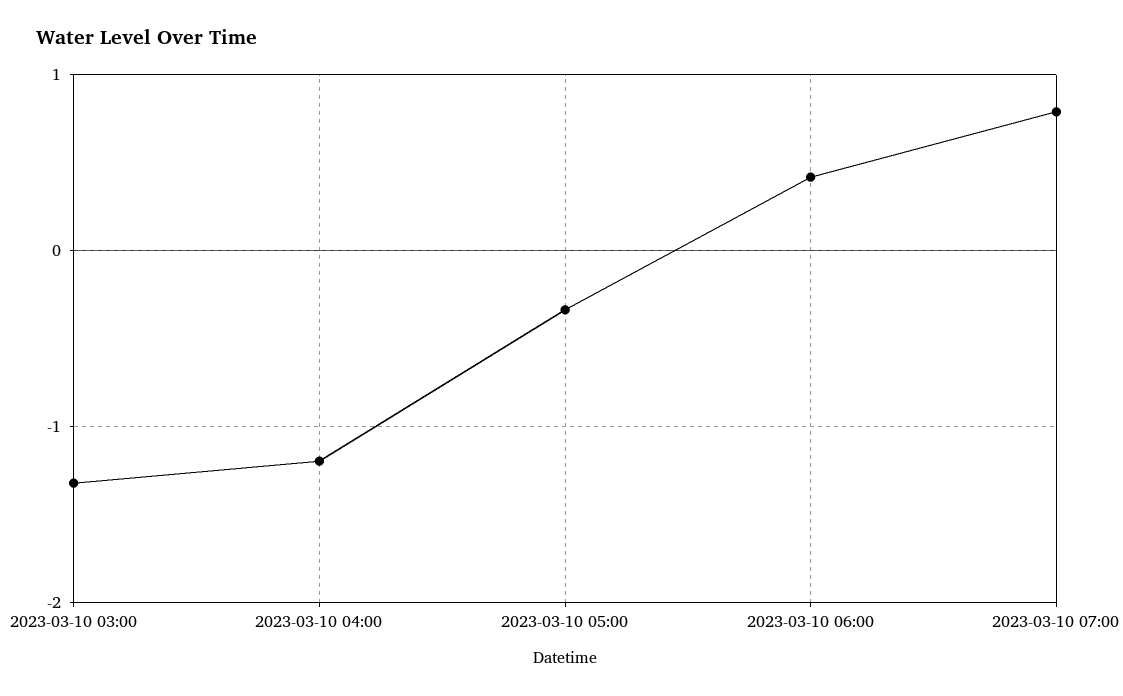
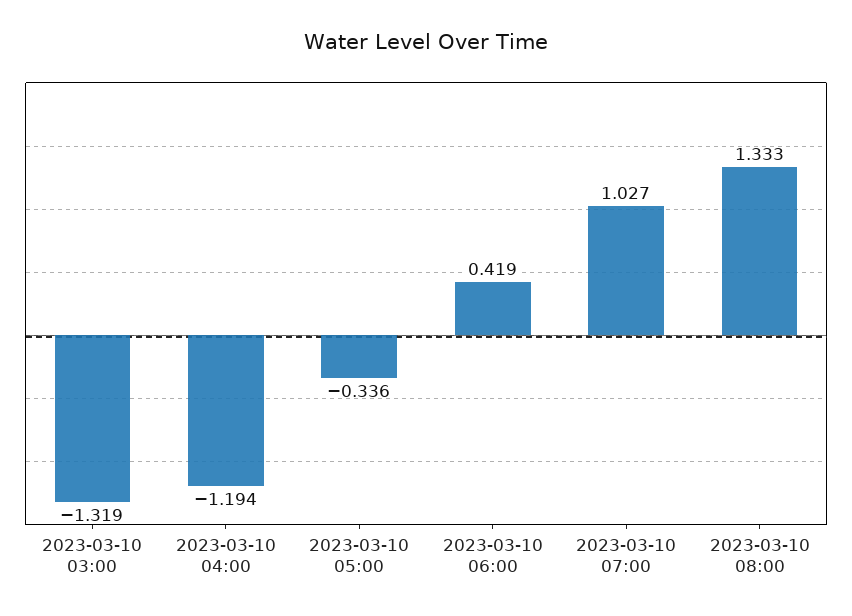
2023-03-10 07:00: 0.8 -> 1.027
2023-03-10 08:00: none -> 1.333

